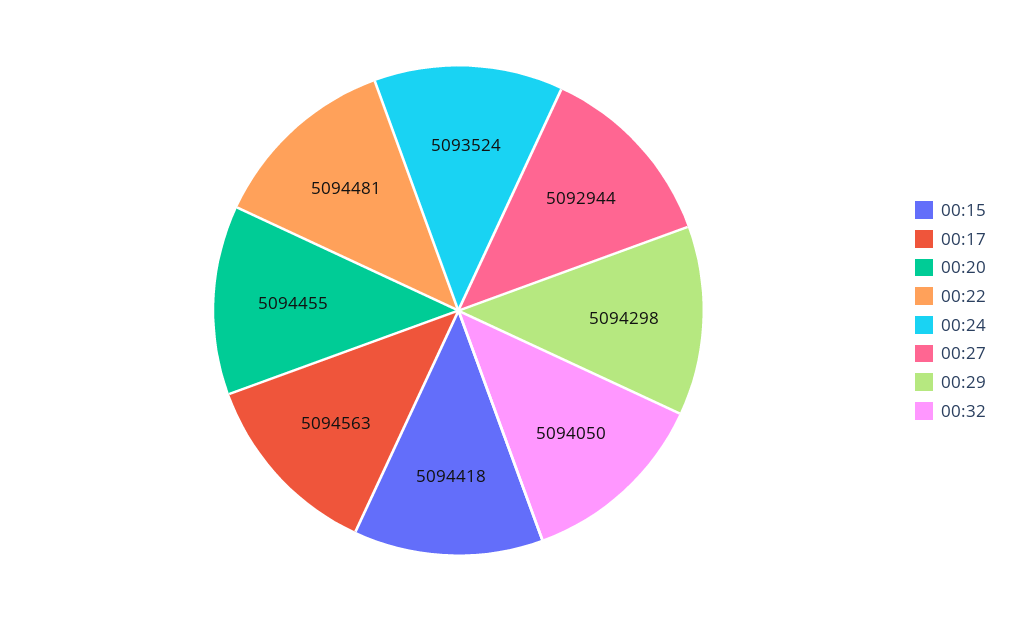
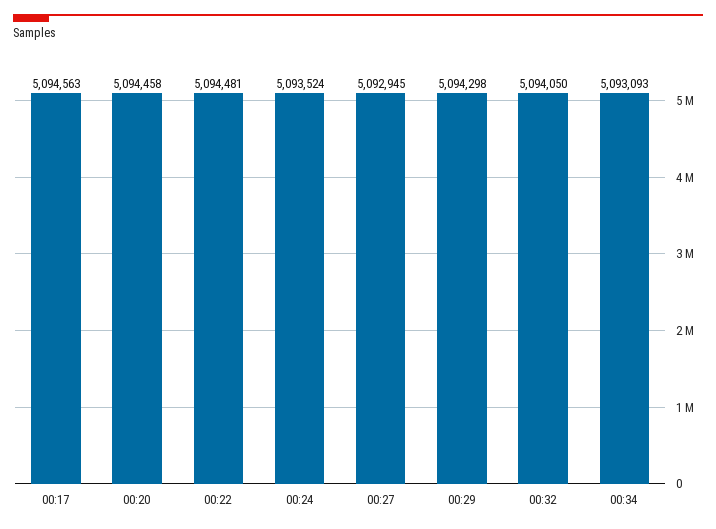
00:15: 5094418 -> none
00:20: 5094455 -> 5094458
00:27: 5092944 -> 5092945
00:34: none -> 5093093

